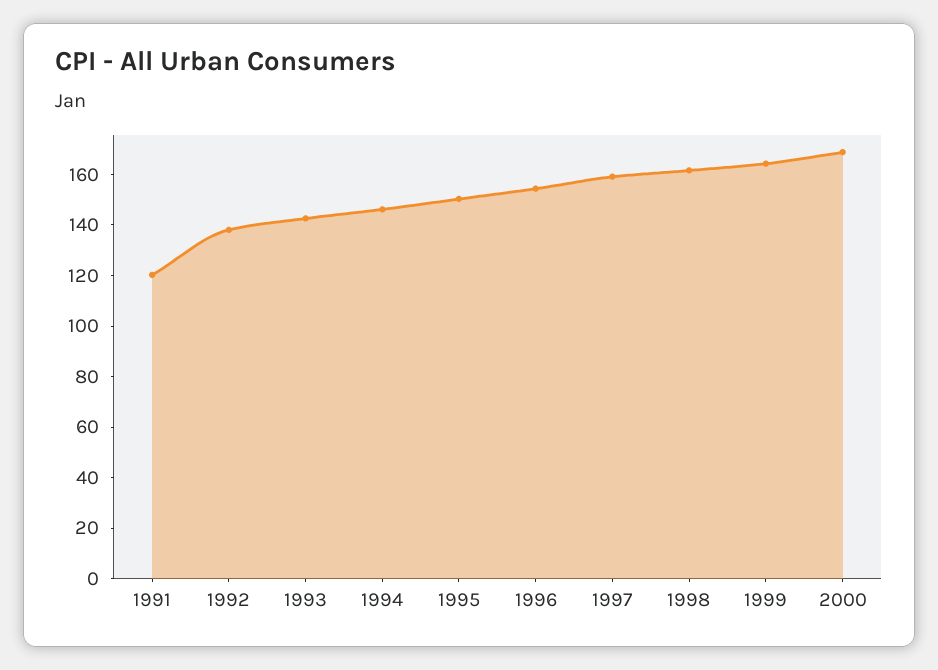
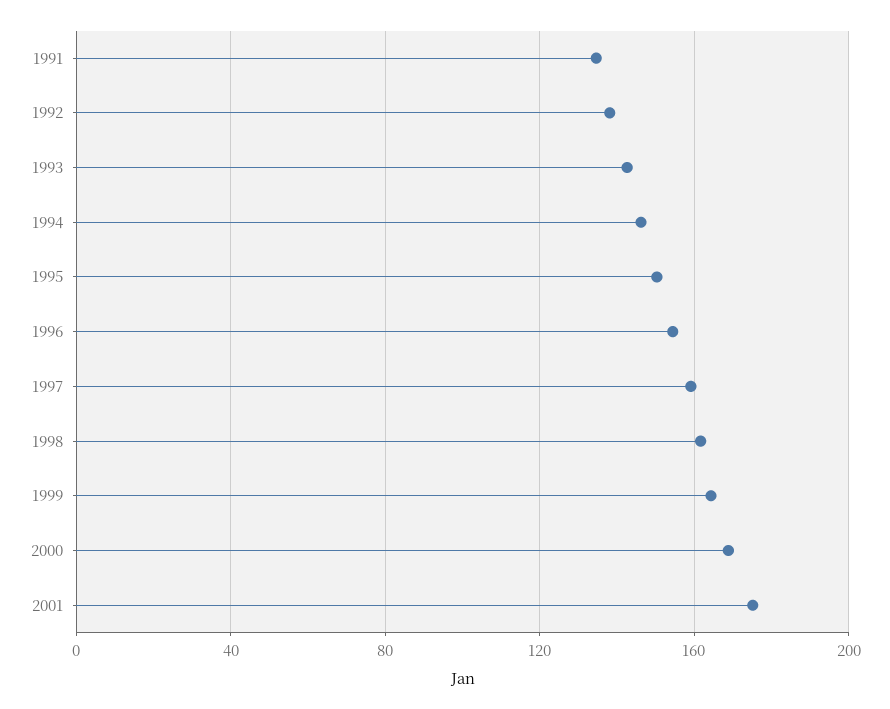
1991: 120 -> 135
2001: none -> 175

